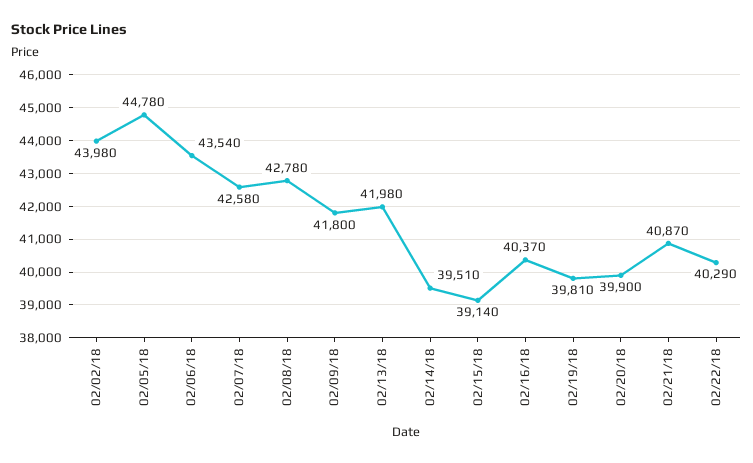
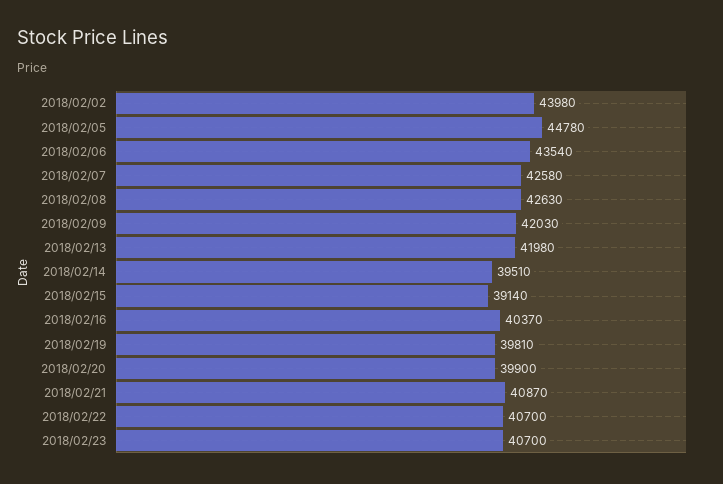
02/08/18: 42780 -> 42630
02/09/18: 41800 -> 42030
02/22/18: 40290 -> 40700
2018/02/23: none -> 40700

